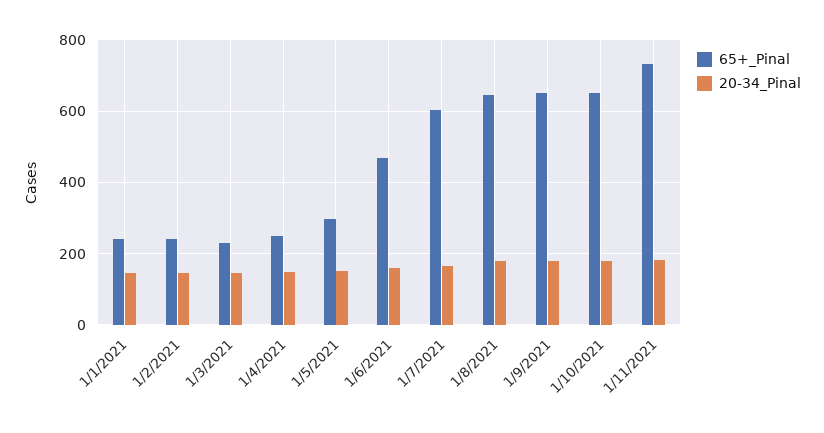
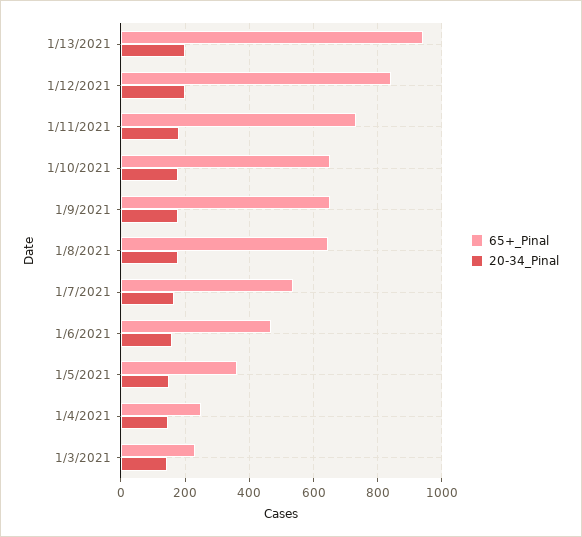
65+_Pinal, 1/1/2021: 240 -> none
20-34_Pinal, 1/1/2021: 140 -> none
65+_Pinal, 1/2/2021: 240 -> none
20-34_Pinal, 1/2/2021: 140 -> none
65+_Pinal, 1/5/2021: 300 -> 360
65+_Pinal, 1/7/2021: 600 -> 540
65+_Pinal, 1/13/2021: none -> 940
20-34_Pinal, 1/13/2021: none -> 200
65+_Pinal, 1/12/2021: none -> 840
20-34_Pinal, 1/12/2021: none -> 200

